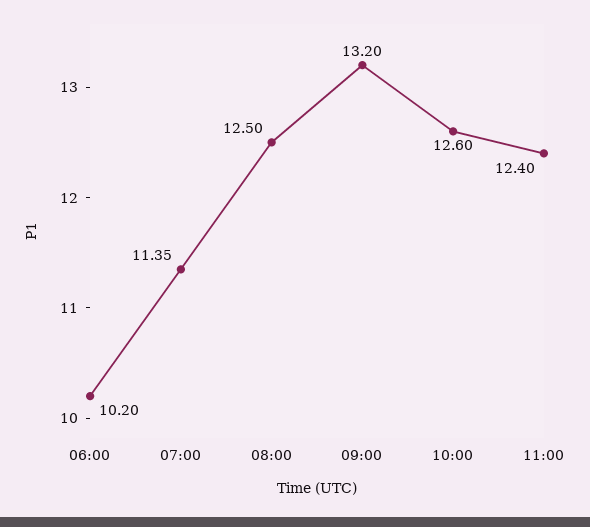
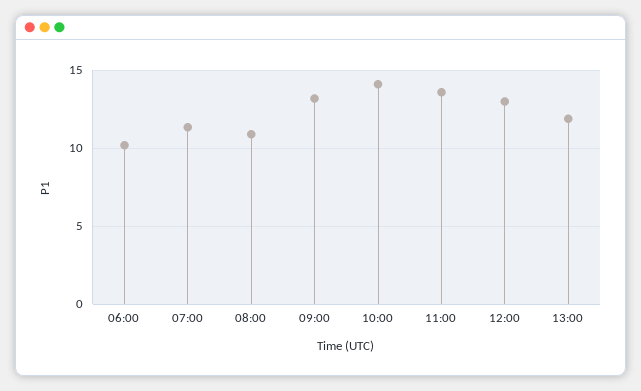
08:00: 12.5 -> 11
10:00: 12.6 -> 14
11:00: 12.4 -> 13.5
12:00: none -> 13
13:00: none -> 12

